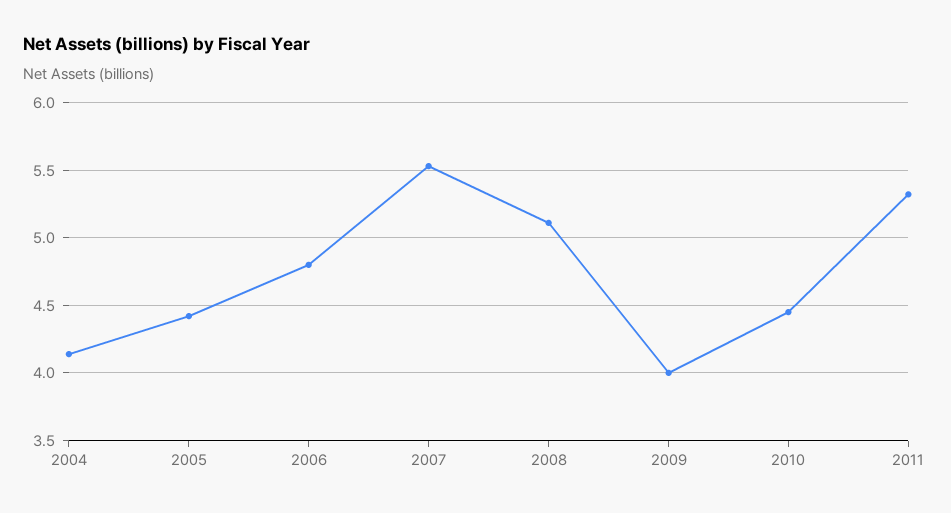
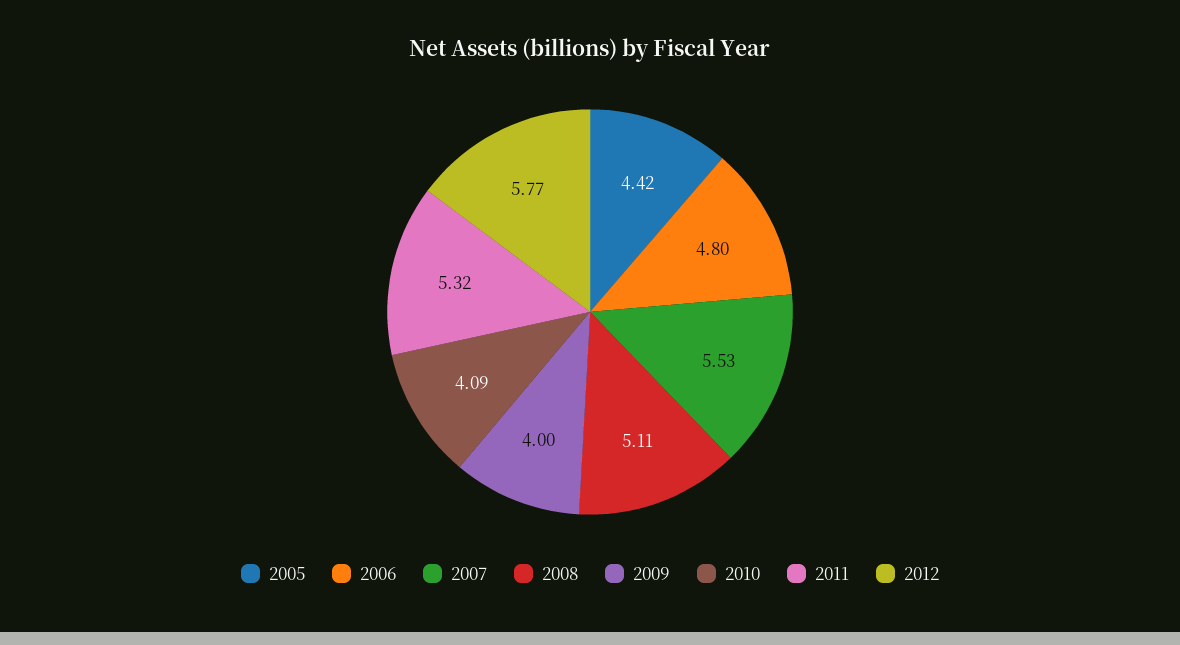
2004: 4.15 -> none
2010: 4.45 -> 4.09
2012: none -> 5.77

